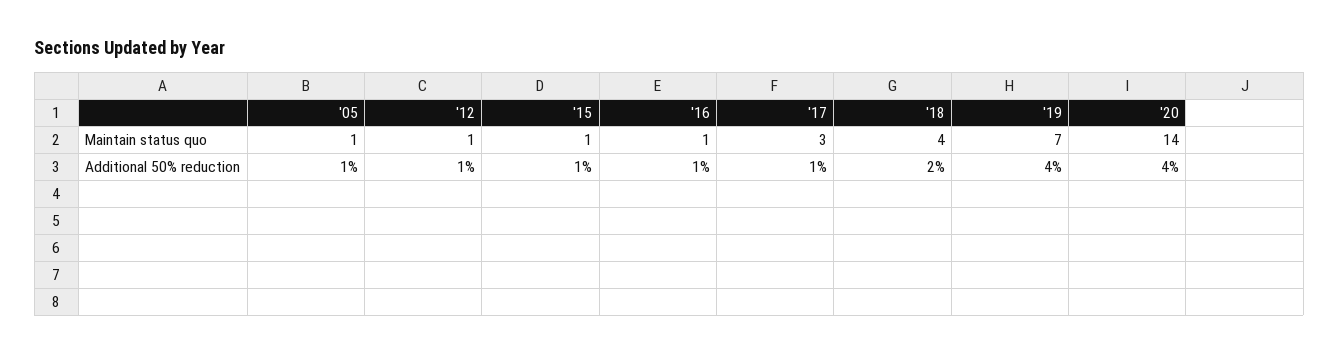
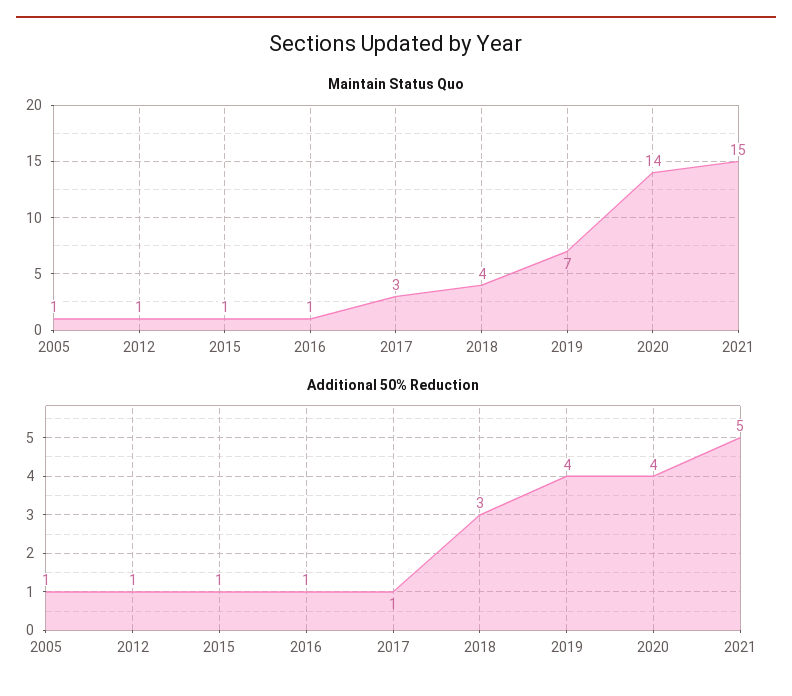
Additional 50% reduction, '18: 2 -> 3
Maintain status quo, 2021: none -> 15
Additional 50% reduction, 2021: none -> 5

